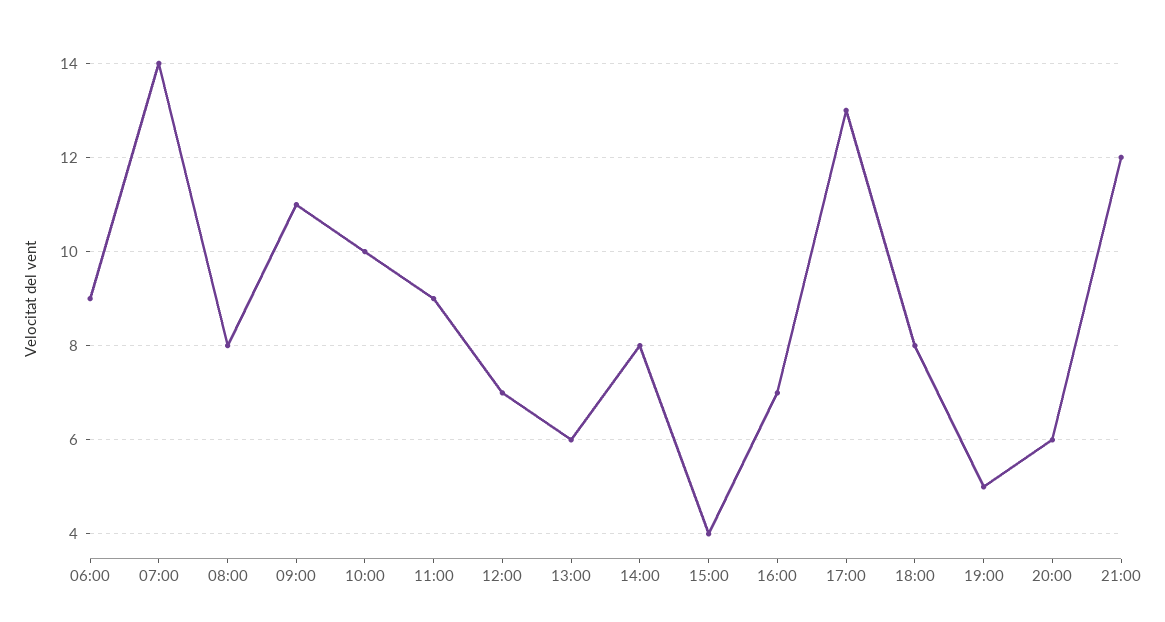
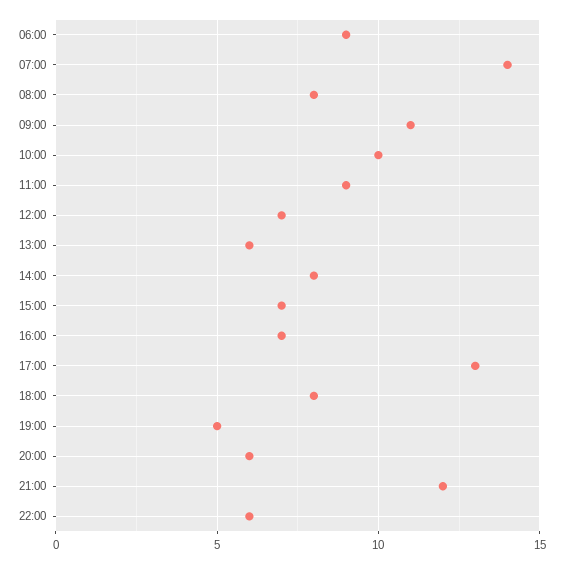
15:00: 4 -> 7
22:00: none -> 6

